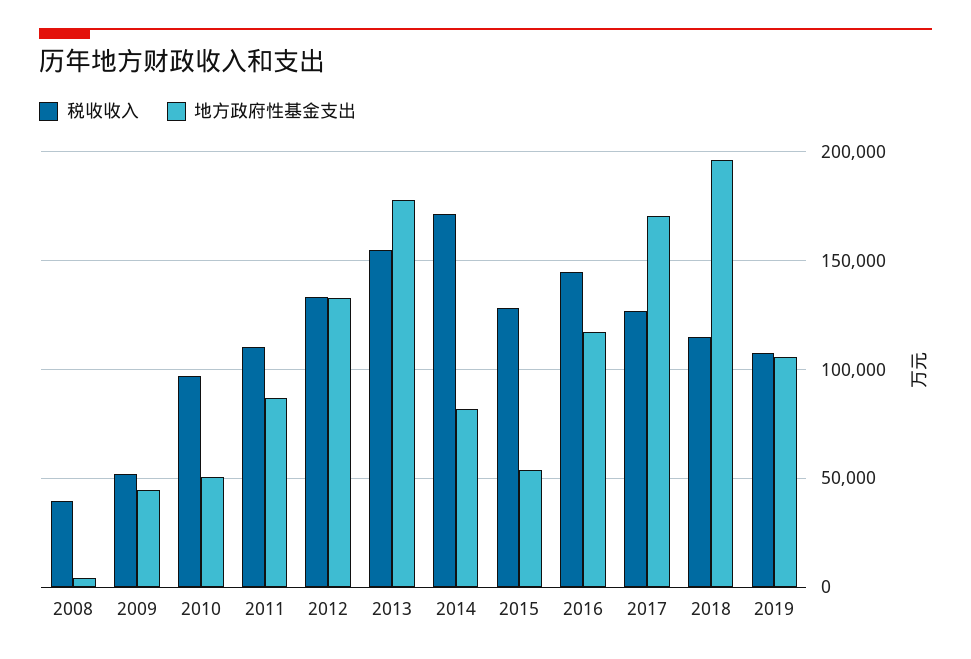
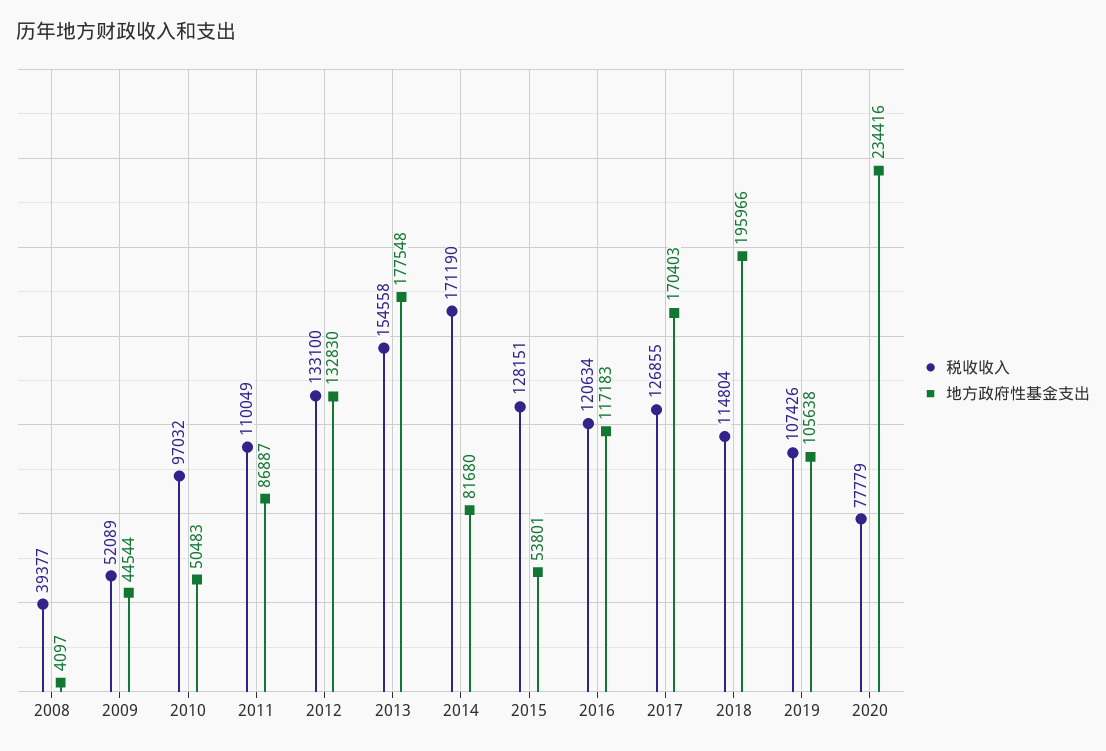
税收收入, 2016: 145000 -> 120634
税收收入, 2020: none -> 77779
地方政府性基金支出, 2020: none -> 234416

